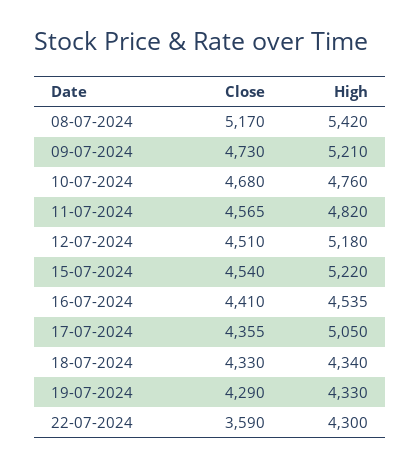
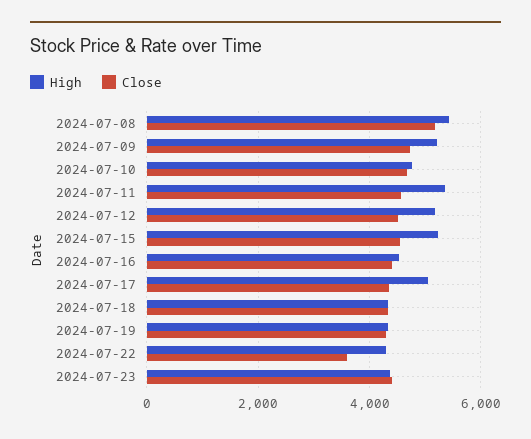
High, 11-07-2024: 4820 -> 5400
High, 2024-07-23: none -> 4400
Close, 2024-07-23: none -> 4400

